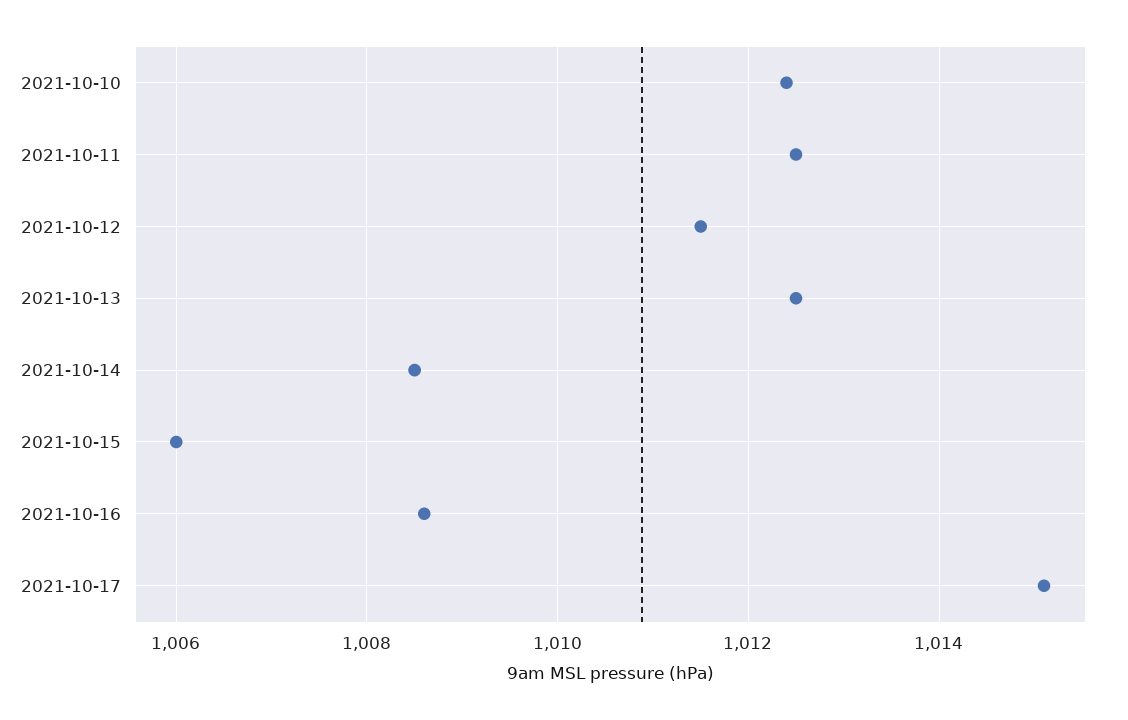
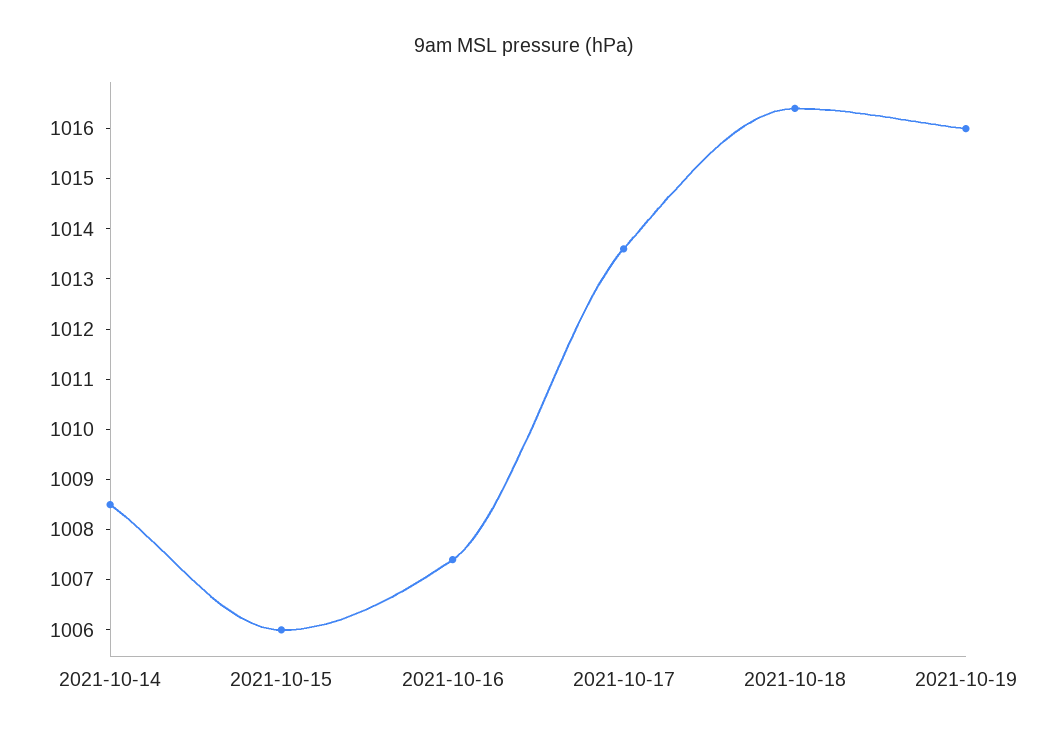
2021-10-10: 1012.5 -> none
2021-10-11: 1012.5 -> none
2021-10-12: 1011.5 -> none
2021-10-13: 1012.5 -> none
2021-10-16: 1008.5 -> 1007.5
2021-10-17: 1015 -> 1013.5
2021-10-18: none -> 1016.5
2021-10-19: none -> 1016

